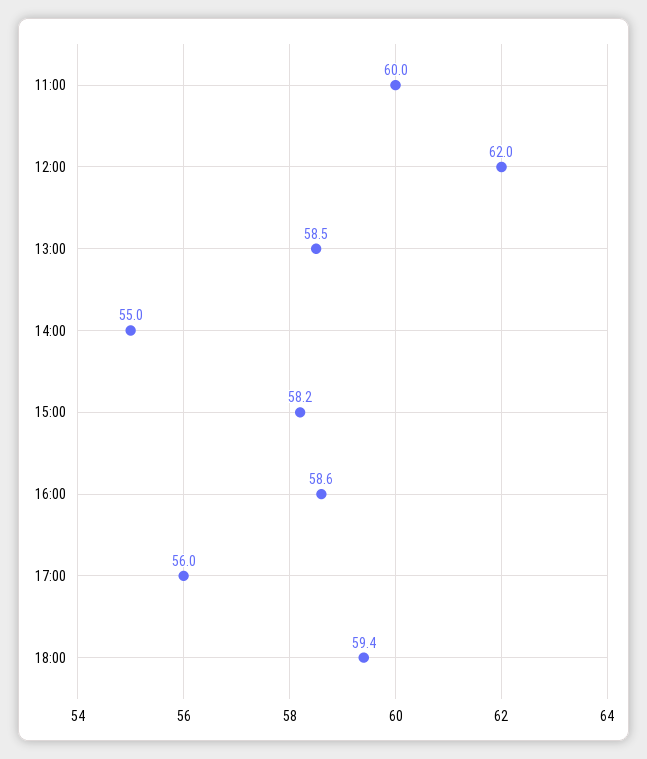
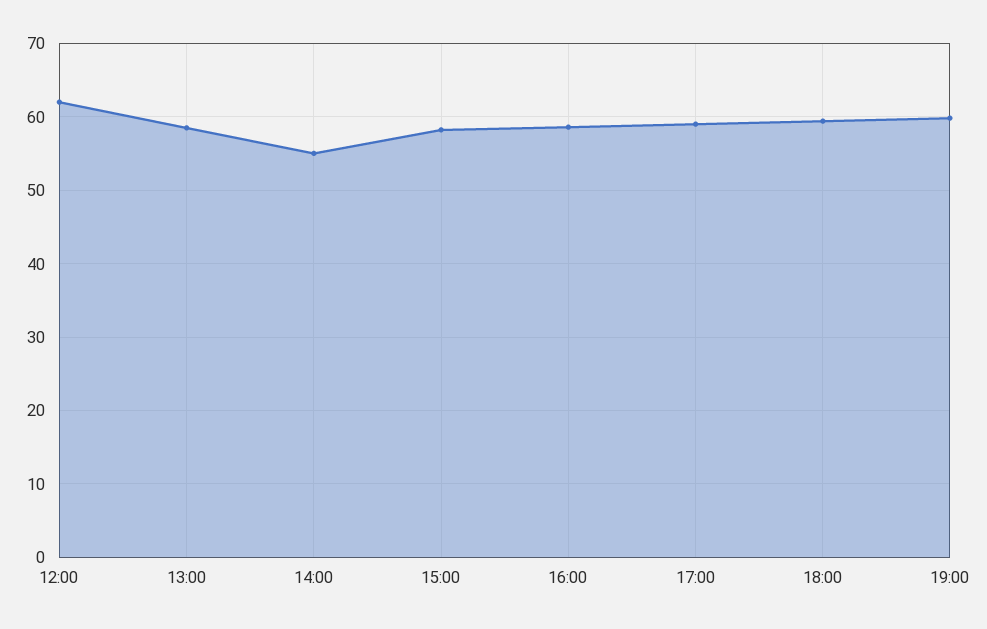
11:00: 60 -> none
17:00: 56 -> 59
19:00: none -> 60

